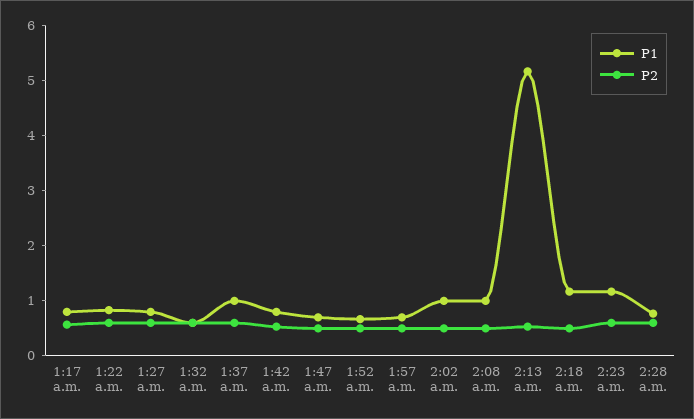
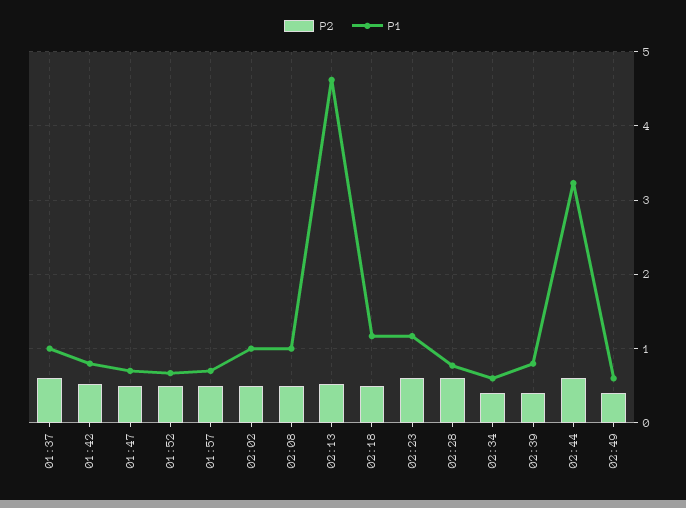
P1, 1:17 a.m.: 0.8 -> none
P2, 1:17 a.m.: 0.6 -> none
P1, 1:22 a.m.: 0.8 -> none
P2, 1:22 a.m.: 0.6 -> none
P1, 1:27 a.m.: 0.8 -> none
P2, 1:27 a.m.: 0.6 -> none
P1, 1:32 a.m.: 0.6 -> none
P2, 1:32 a.m.: 0.6 -> none
P1, 2:13 a.m.: 5.2 -> 4.6
P2, 02:34: none -> 0.4
P1, 02:34: none -> 0.6
P2, 02:39: none -> 0.4
P1, 02:39: none -> 0.8
P2, 02:44: none -> 0.6
P1, 02:44: none -> 3.2
P2, 02:49: none -> 0.4
P1, 02:49: none -> 0.6

